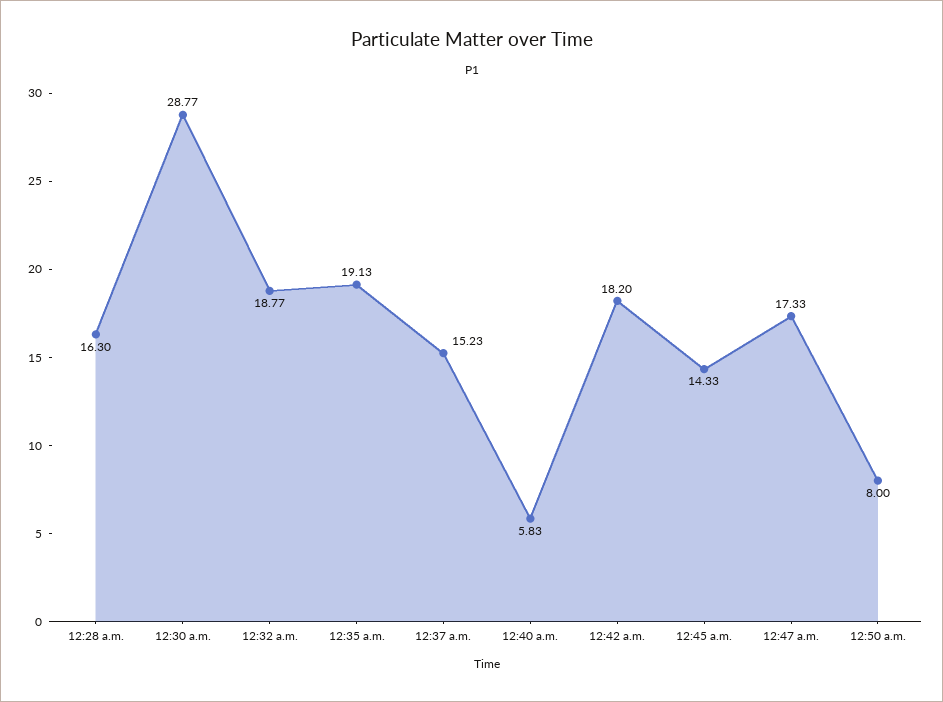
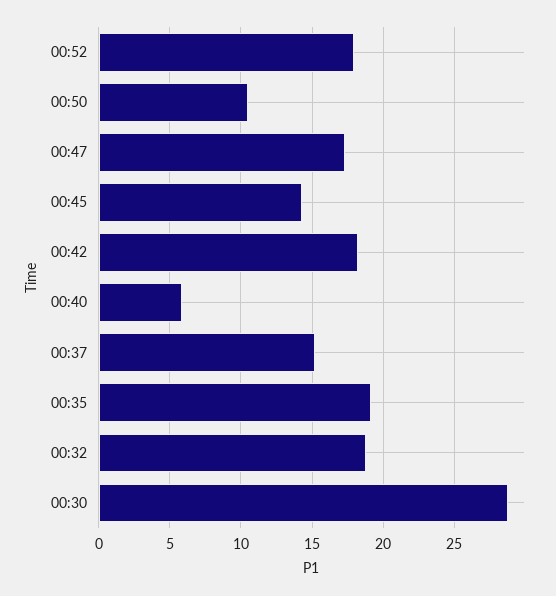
12:28 a.m.: 16.3 -> none
12:50 a.m.: 8 -> 10.5
00:52: none -> 18

